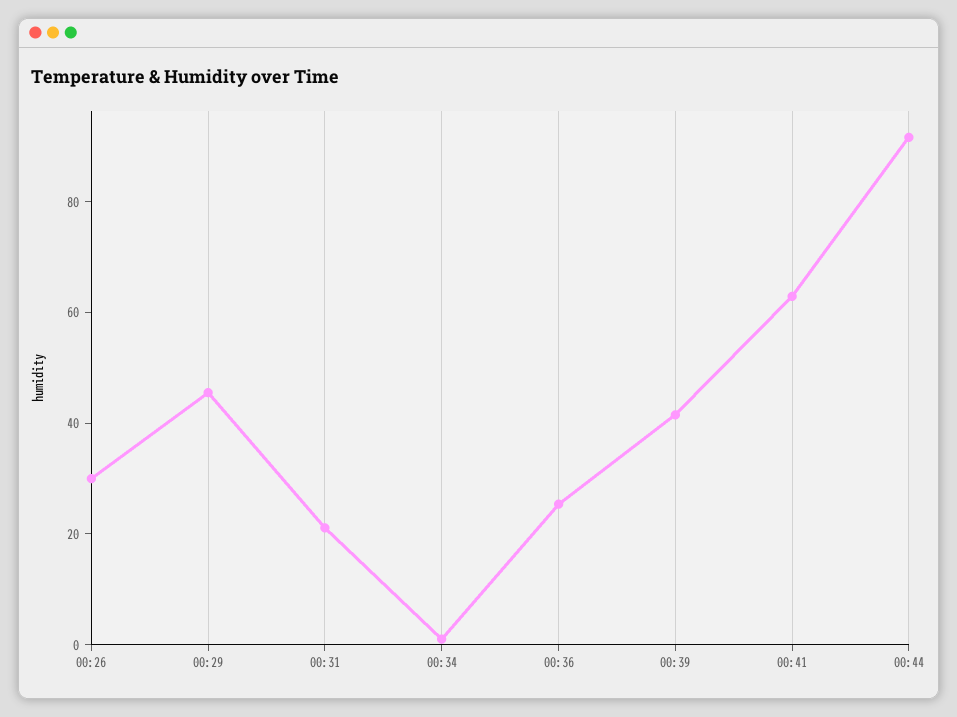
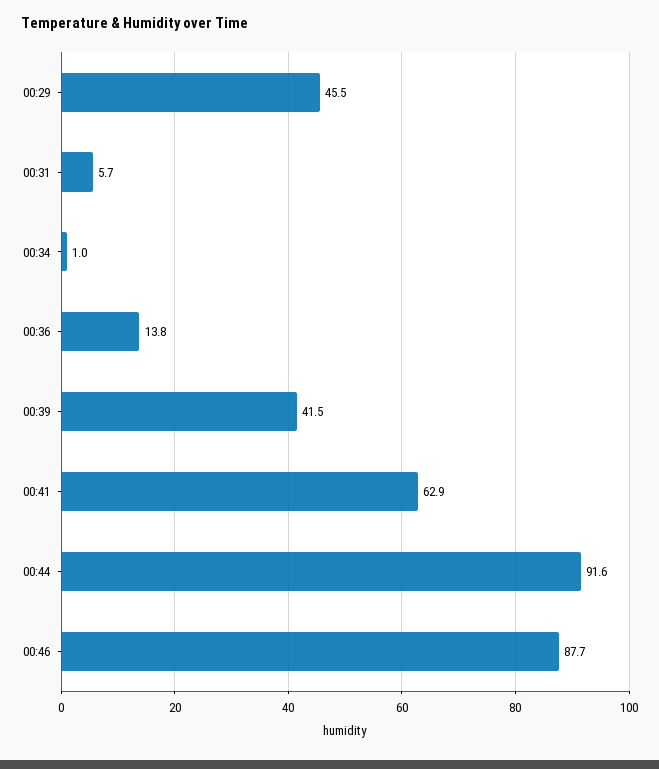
00:26: 30 -> none
00:31: 20 -> 5.7
00:36: 25 -> 13.8
00:46: none -> 87.7

